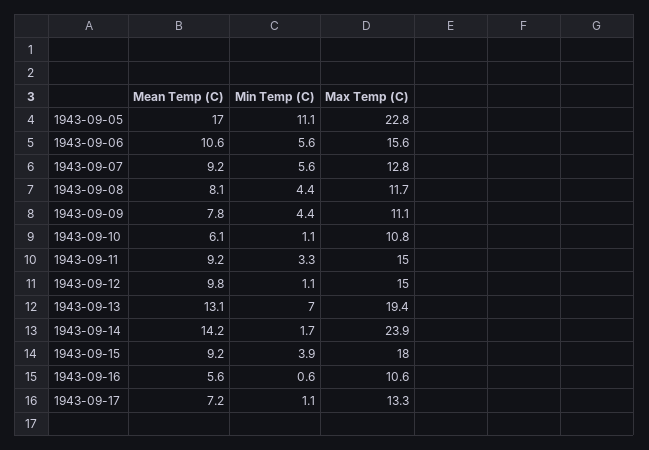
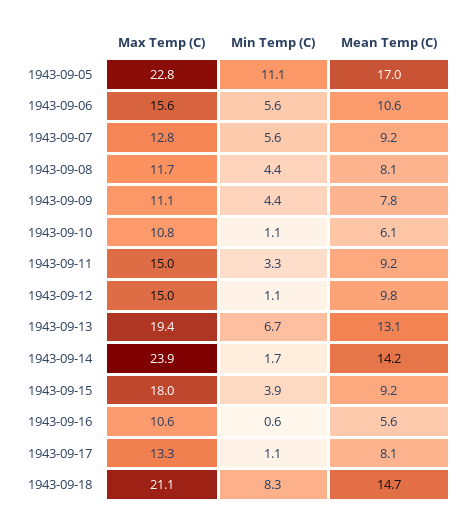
Min Temp (C), 1943-09-13: 7 -> 6.7
Mean Temp (C), 1943-09-17: 7.2 -> 8.1
Max Temp (C), 1943-09-18: none -> 21.1
Min Temp (C), 1943-09-18: none -> 8.3
Mean Temp (C), 1943-09-18: none -> 14.7

